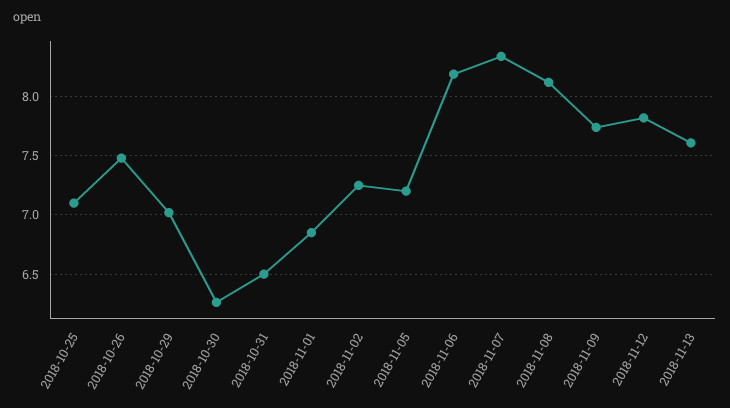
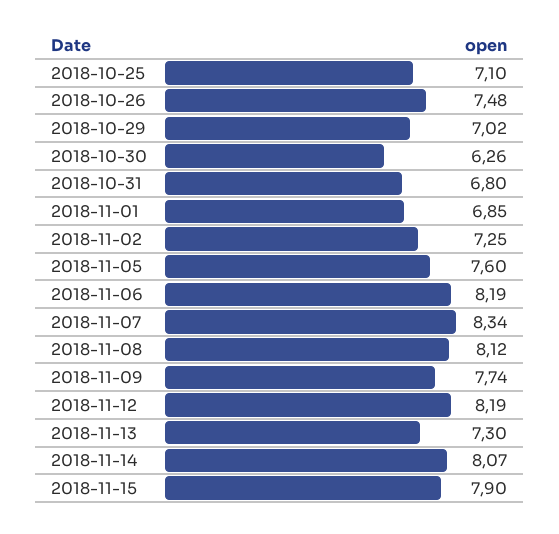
2018-10-31: 6.5 -> 6.8
2018-11-05: 7.2 -> 7.6
2018-11-12: 7.8 -> 8.19
2018-11-13: 7.6 -> 7.3
2018-11-14: none -> 8.07
2018-11-15: none -> 7.9

